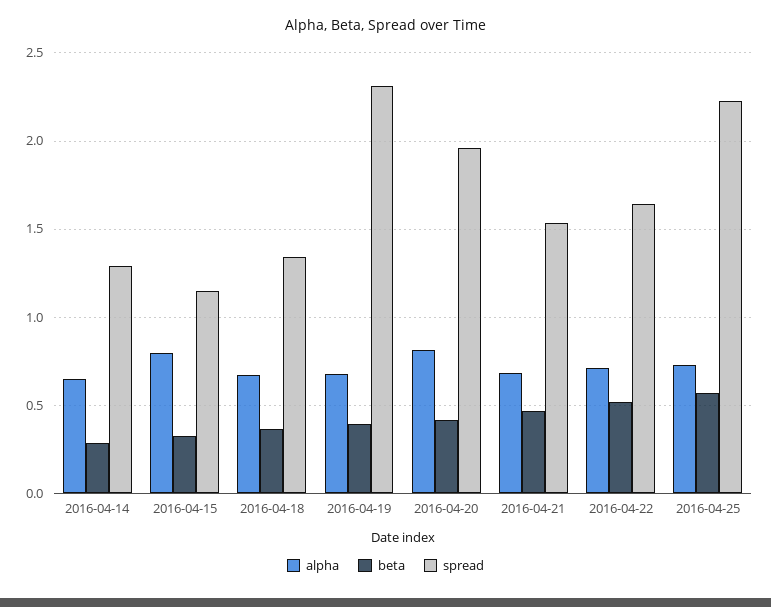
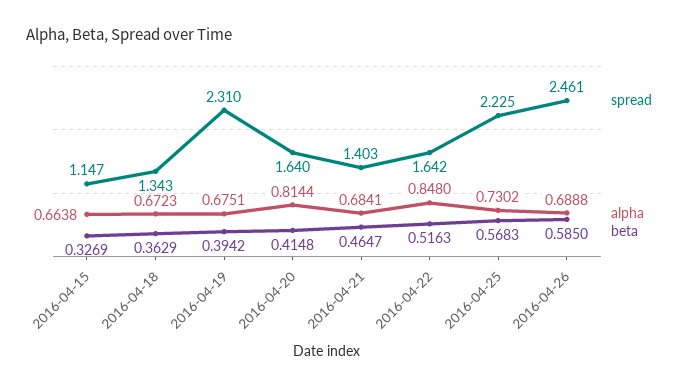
alpha, 2016-04-14: 0.65 -> none
beta, 2016-04-14: 0.3 -> none
spread, 2016-04-14: 1.3 -> none
alpha, 2016-04-15: 0.8 -> 0.6638
spread, 2016-04-20: 1.95 -> 1.64
spread, 2016-04-21: 1.55 -> 1.403
alpha, 2016-04-22: 0.7 -> 0.848
spread, 2016-04-26: none -> 2.461
alpha, 2016-04-26: none -> 0.6888
beta, 2016-04-26: none -> 0.585

